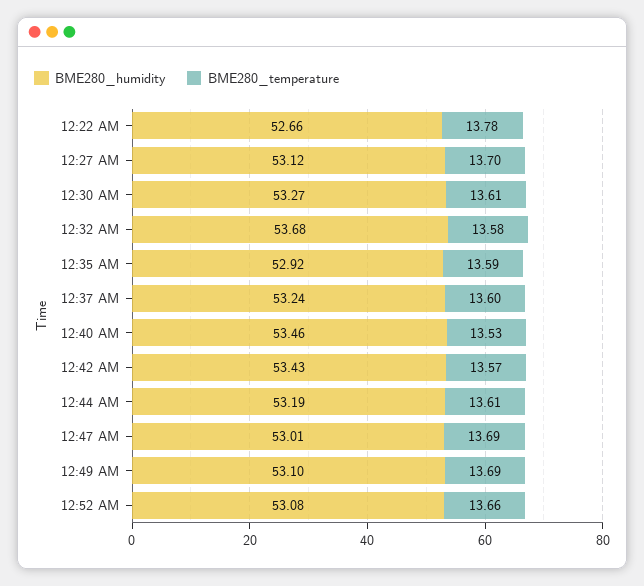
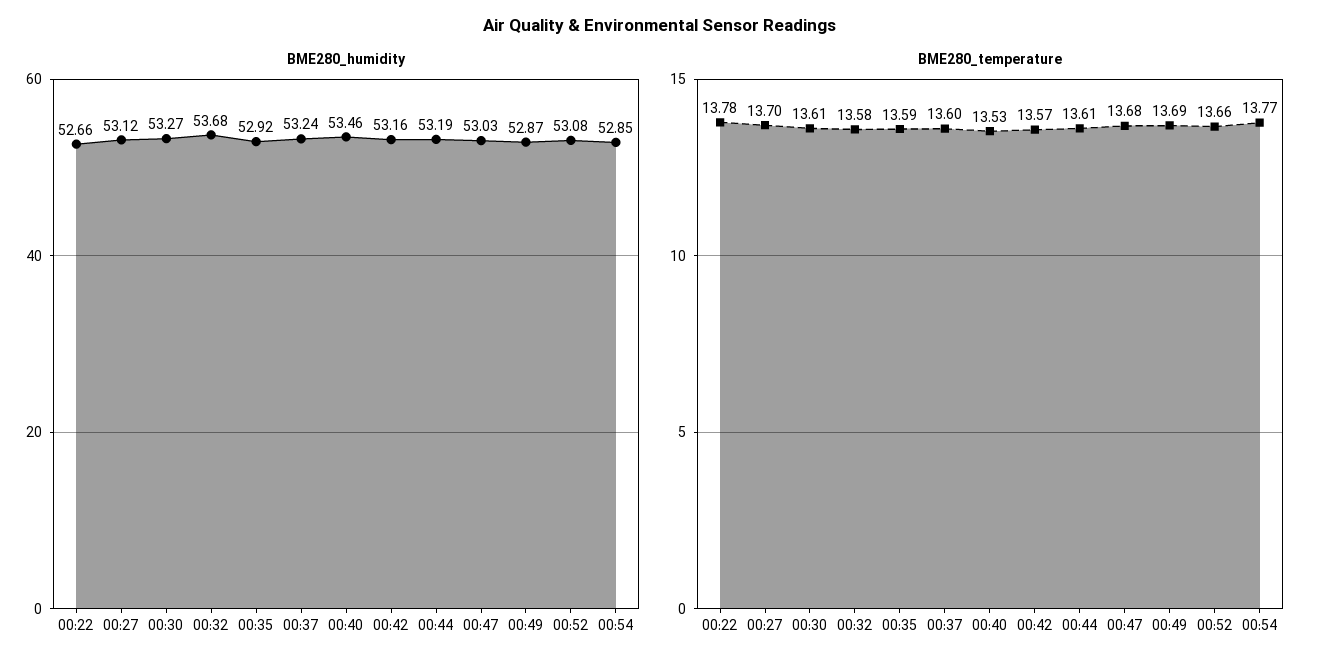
BME280_humidity, 12:42 AM: 53.43 -> 53.16
BME280_humidity, 12:47 AM: 53.01 -> 53.03
BME280_temperature, 12:47 AM: 13.69 -> 13.68
BME280_humidity, 12:49 AM: 53.1 -> 52.87
BME280_humidity, 00:54: none -> 52.85
BME280_temperature, 00:54: none -> 13.77

